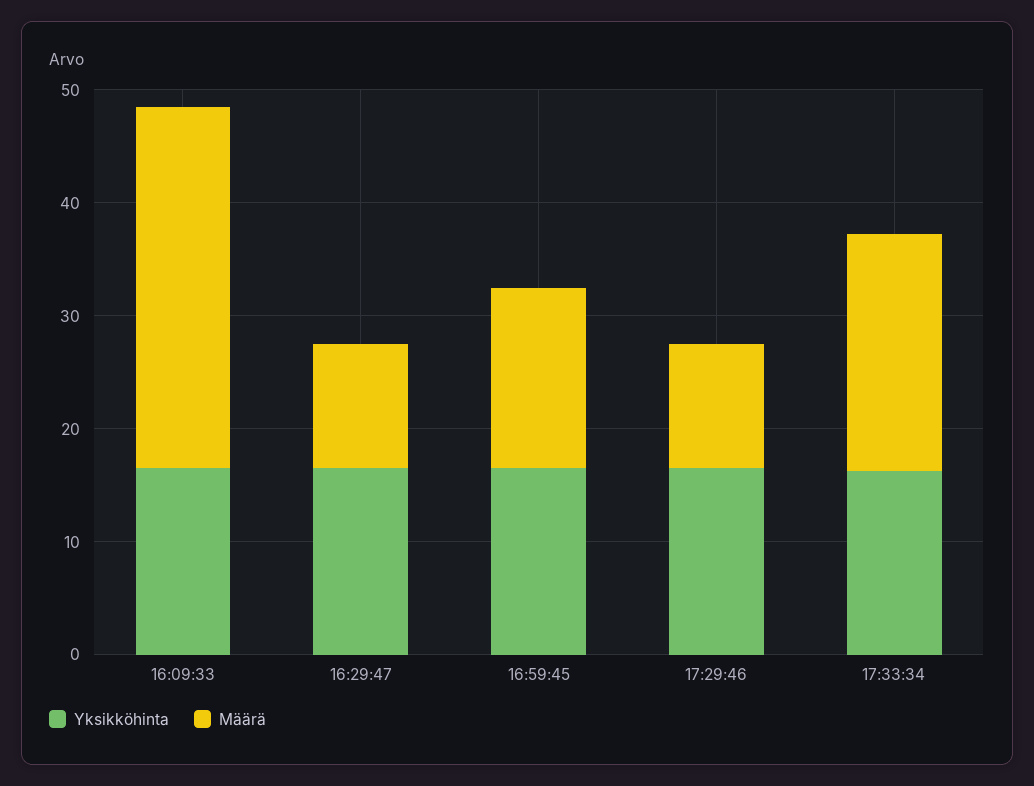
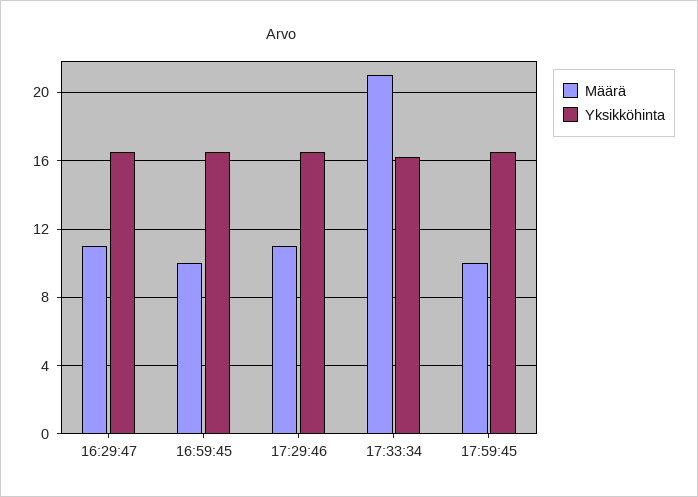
Yksikköhinta, 16:09:33: 16 -> none
Määrä, 16:09:33: 32 -> none
Määrä, 16:59:45: 16 -> 10
Määrä, 17:59:45: none -> 10
Yksikköhinta, 17:59:45: none -> 16.5

